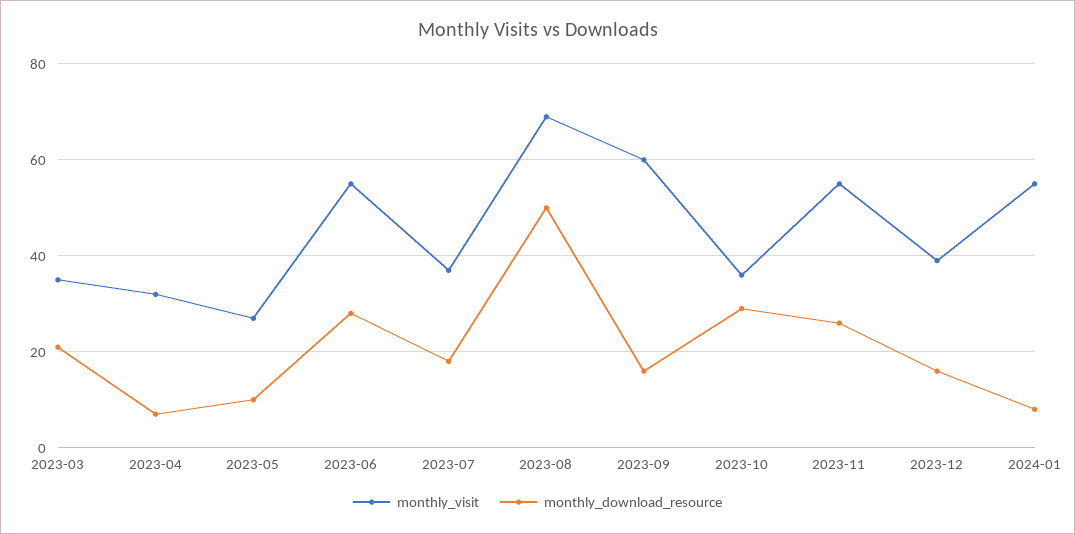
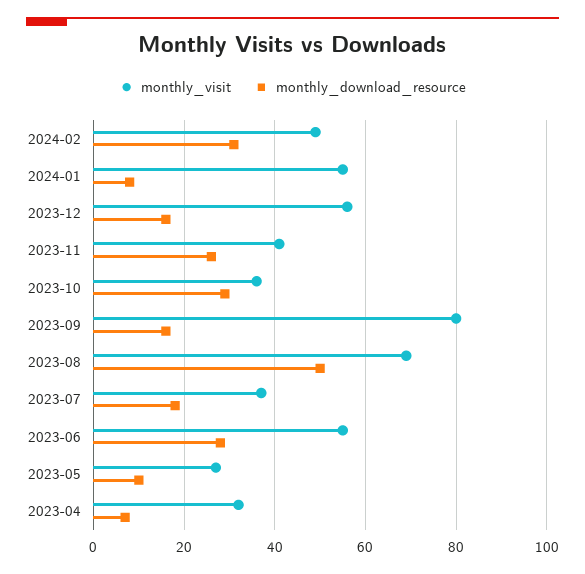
monthly_visit, 2023-03: 35 -> none
monthly_download_resource, 2023-03: 20 -> none
monthly_visit, 2023-09: 60 -> 80
monthly_visit, 2023-11: 55 -> 40
monthly_visit, 2023-12: 40 -> 55
monthly_visit, 2024-02: none -> 50
monthly_download_resource, 2024-02: none -> 30

